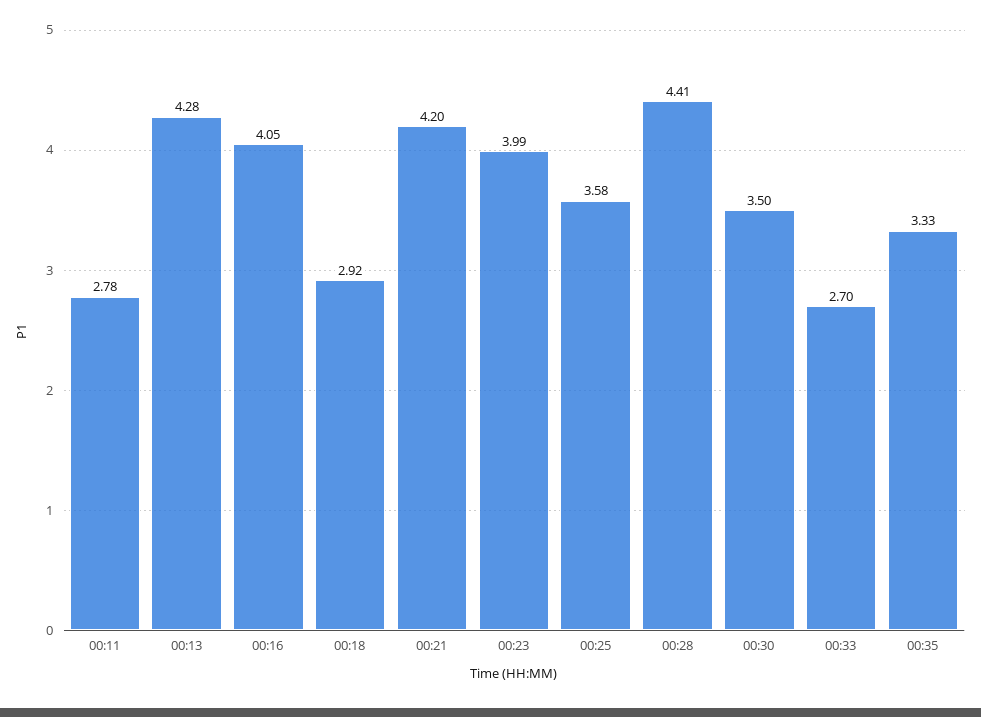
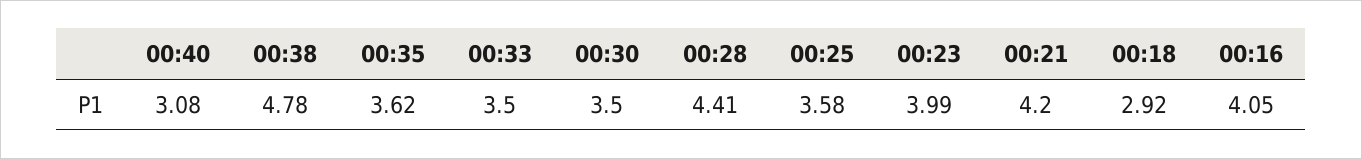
00:11: 2.78 -> none
00:13: 4.28 -> none
00:33: 2.7 -> 3.5
00:35: 3.33 -> 3.62
00:40: none -> 3.08
00:38: none -> 4.78

